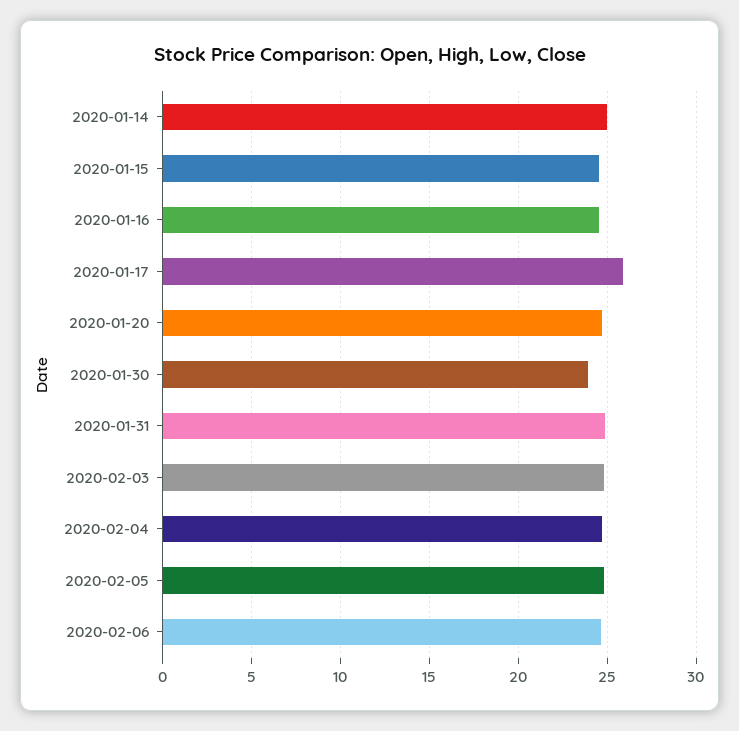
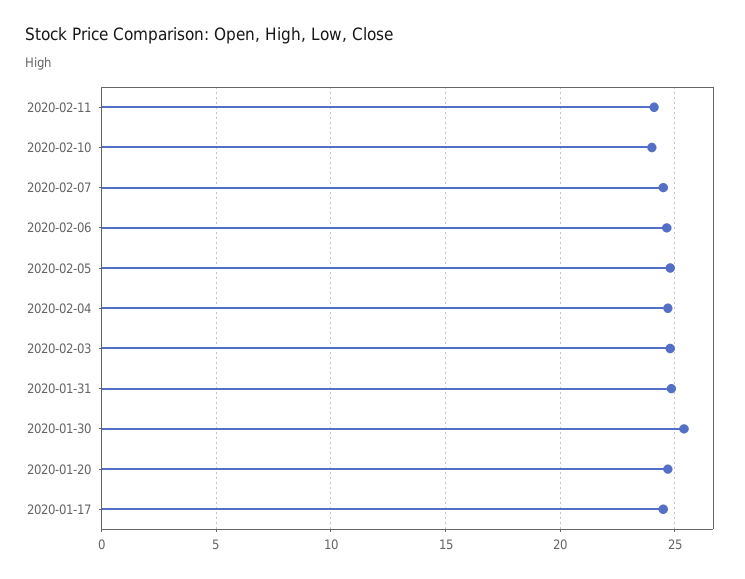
2020-01-14: 25 -> none
2020-01-15: 24.5 -> none
2020-01-16: 24.5 -> none
2020-01-17: 26 -> 24.5
2020-01-30: 24 -> 25.5
2020-02-11: none -> 24
2020-02-10: none -> 24
2020-02-07: none -> 24.5

